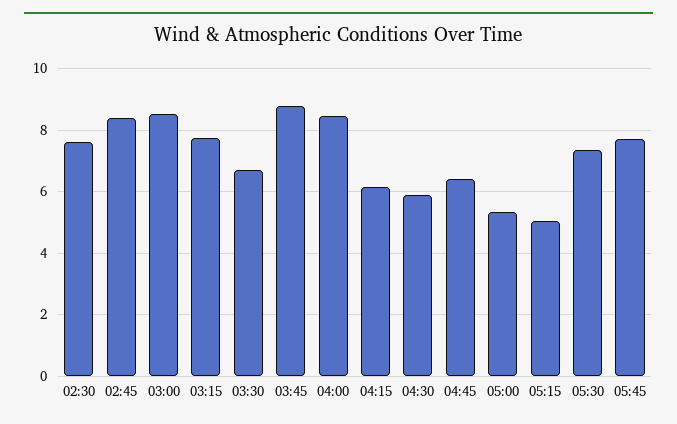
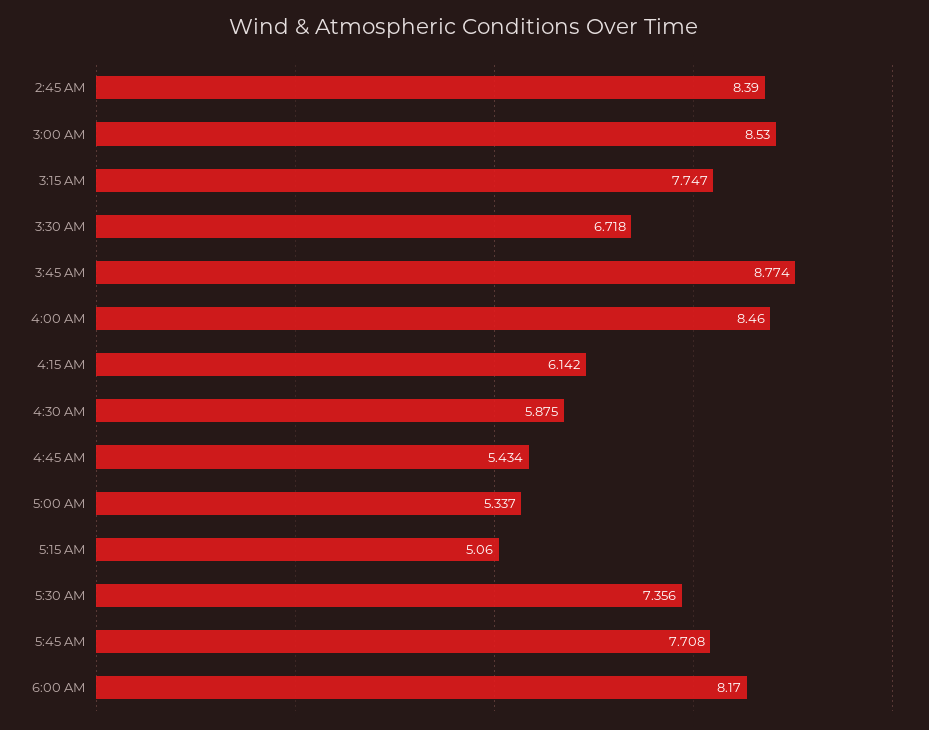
02:30: 7.6 -> none
04:45: 6.4 -> 5.434
6:00 AM: none -> 8.17

